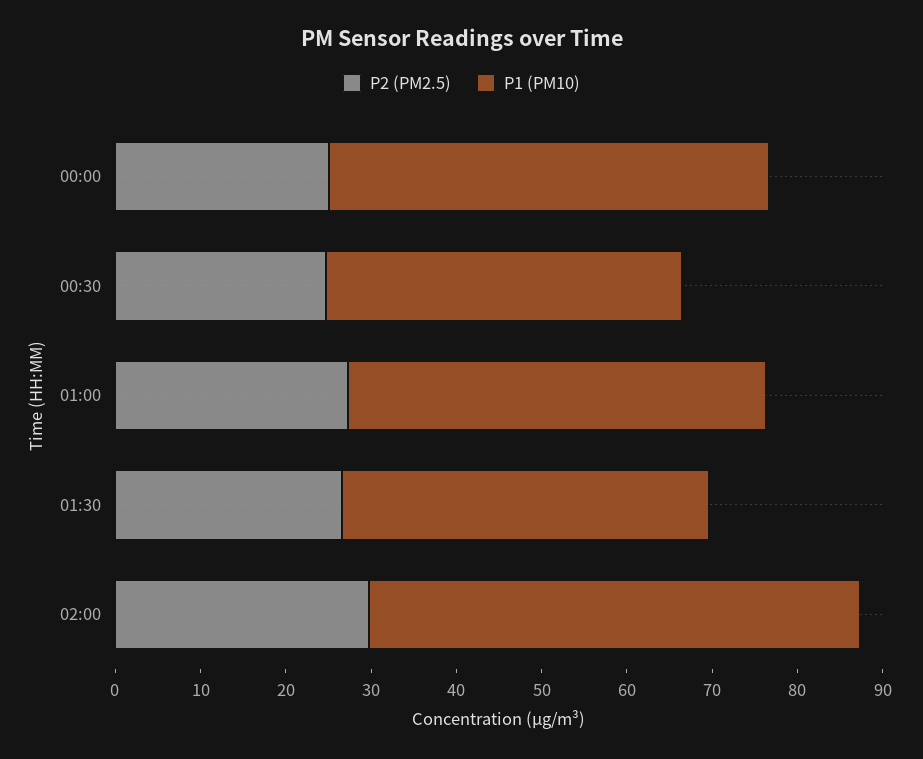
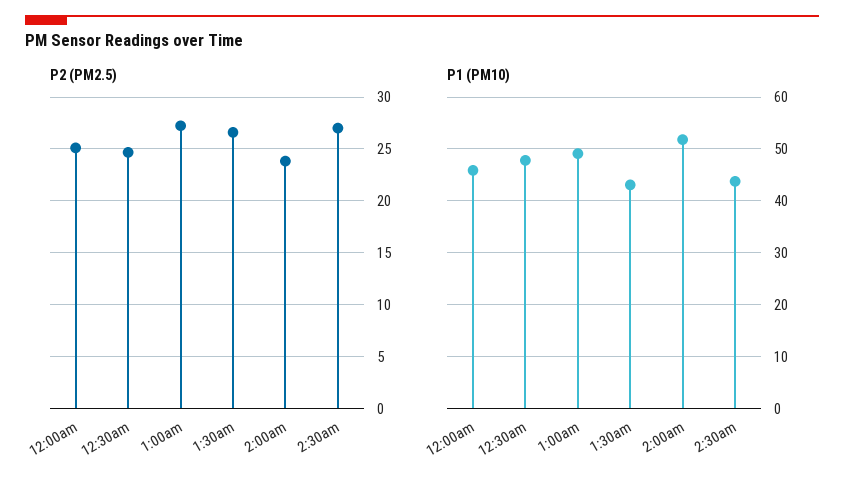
P1 (PM10), 00:00: 52 -> 46
P1 (PM10), 00:30: 42 -> 48
P2 (PM2.5), 02:00: 30 -> 24
P1 (PM10), 02:00: 58 -> 52
P2 (PM2.5), 2:30am: none -> 27
P1 (PM10), 2:30am: none -> 44

